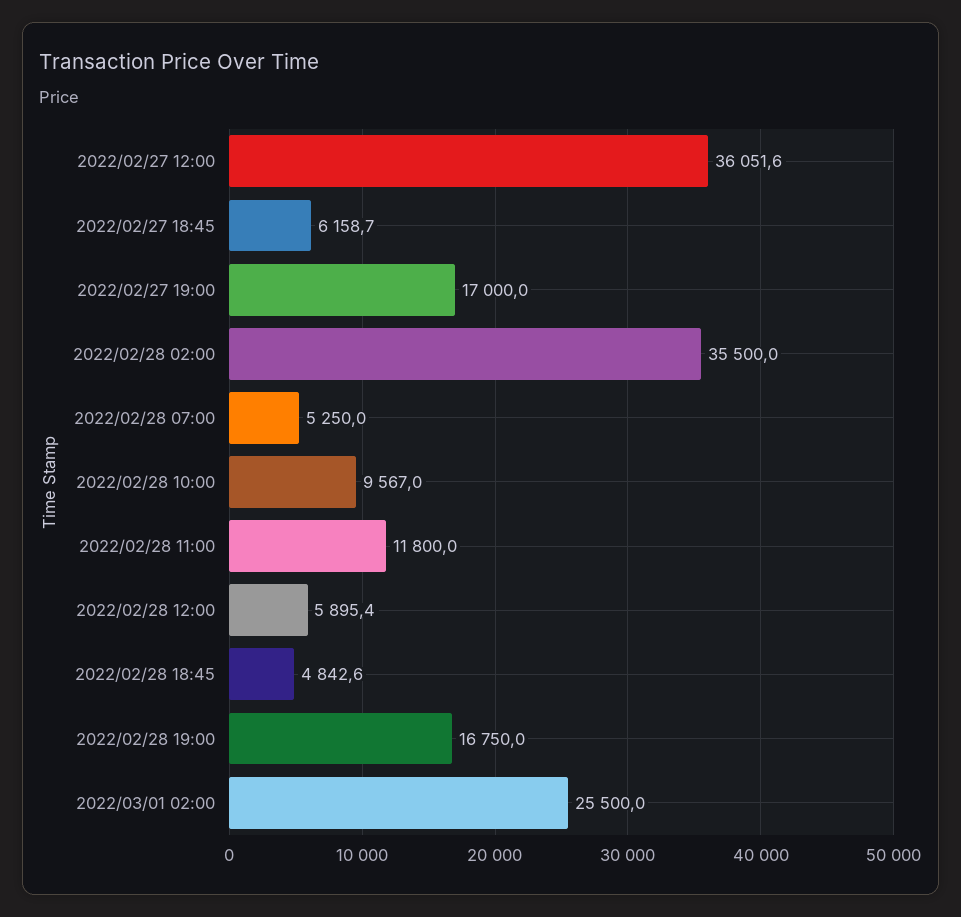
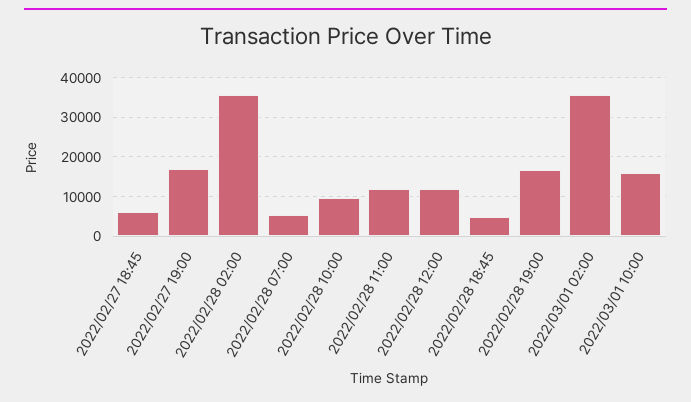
2022/02/27 12:00: 36051.6 -> none
2022/02/28 12:00: 5895.4 -> 12000
2022/03/01 02:00: 25500 -> 36000
2022/03/01 10:00: none -> 16000

